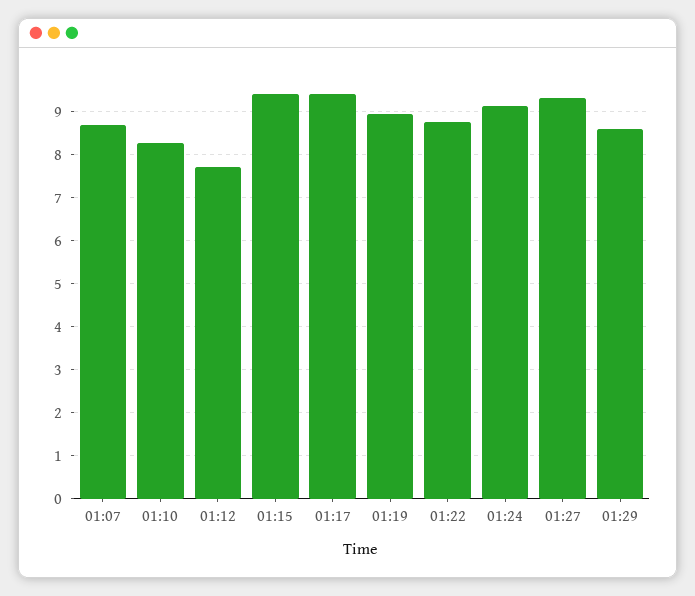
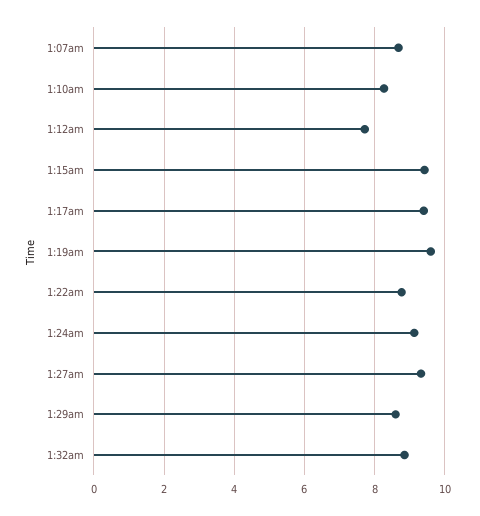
01:19: 9 -> 9.6
1:32am: none -> 8.8

